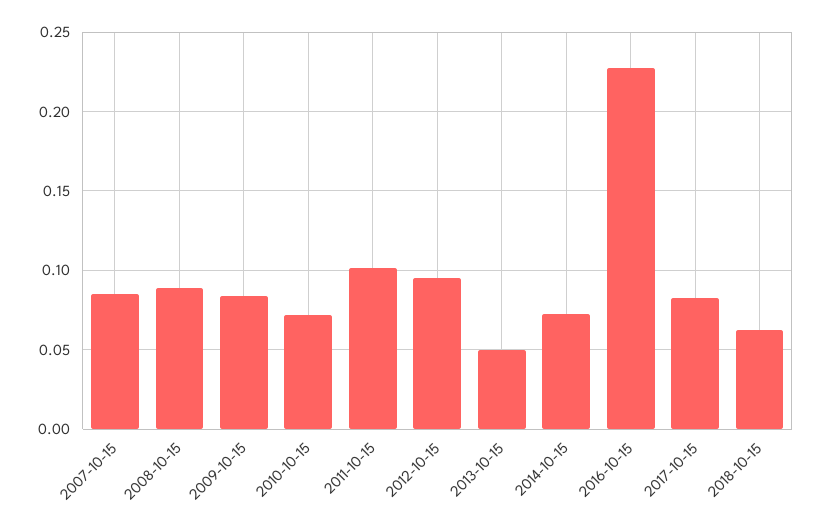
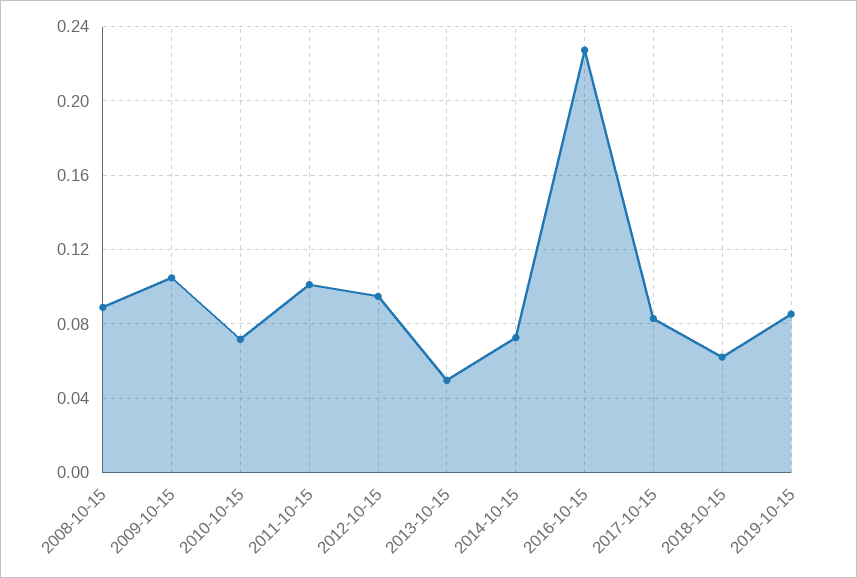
2007-10-15: 0.085 -> none
2009-10-15: 0.085 -> 0.105
2019-10-15: none -> 0.085

